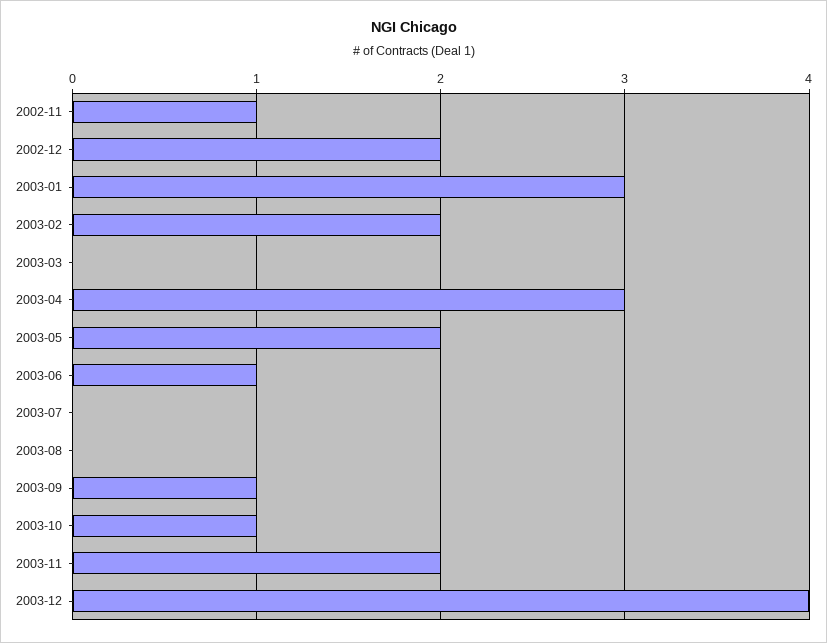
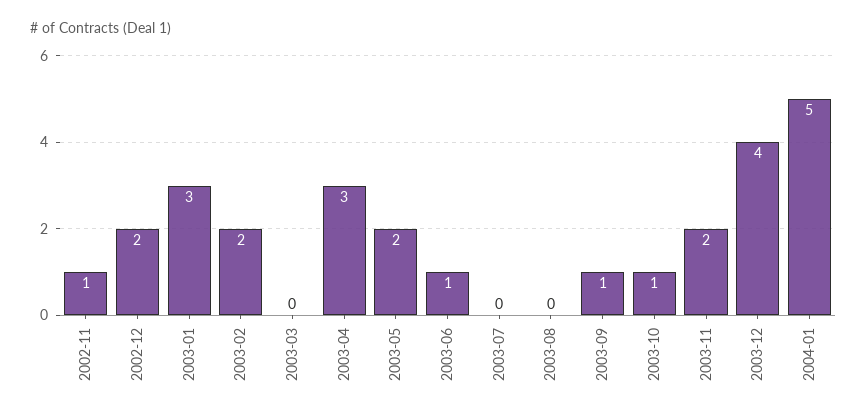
2004-01: none -> 5

